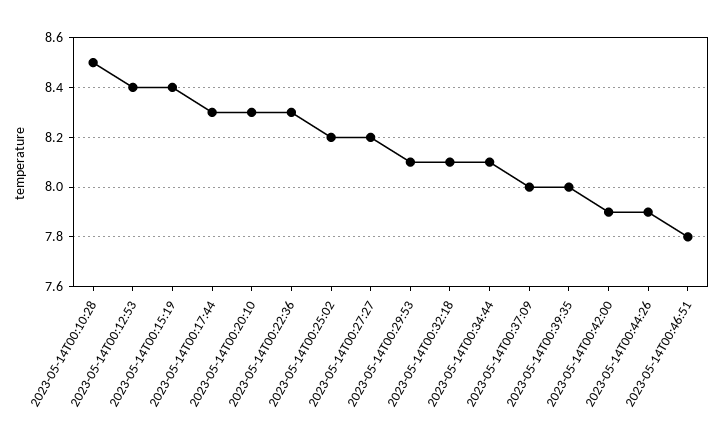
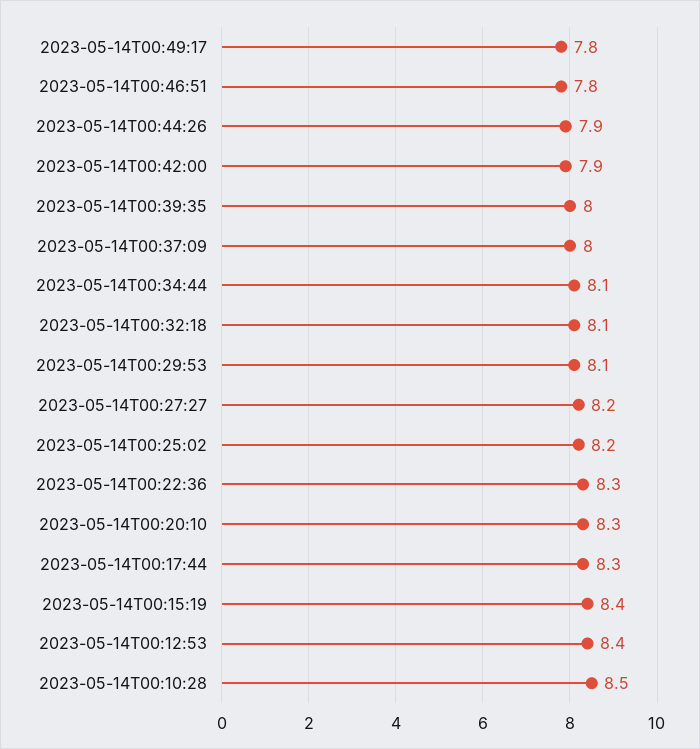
2023-05-14T00:49:17: none -> 7.8

